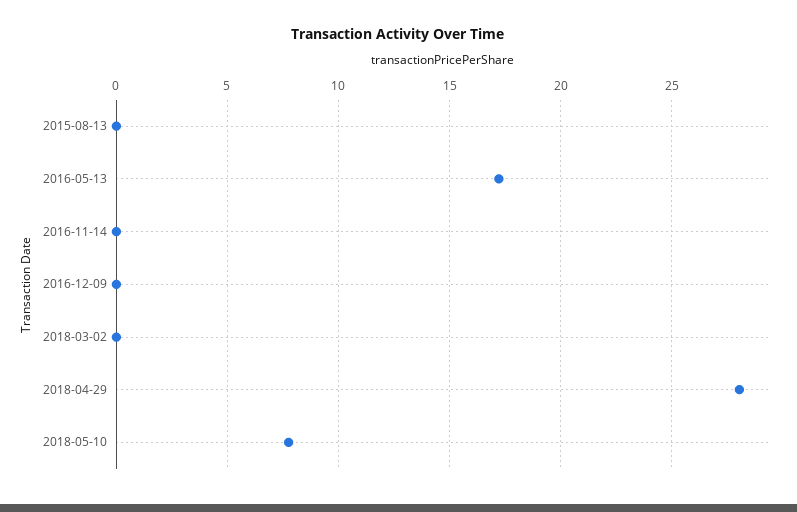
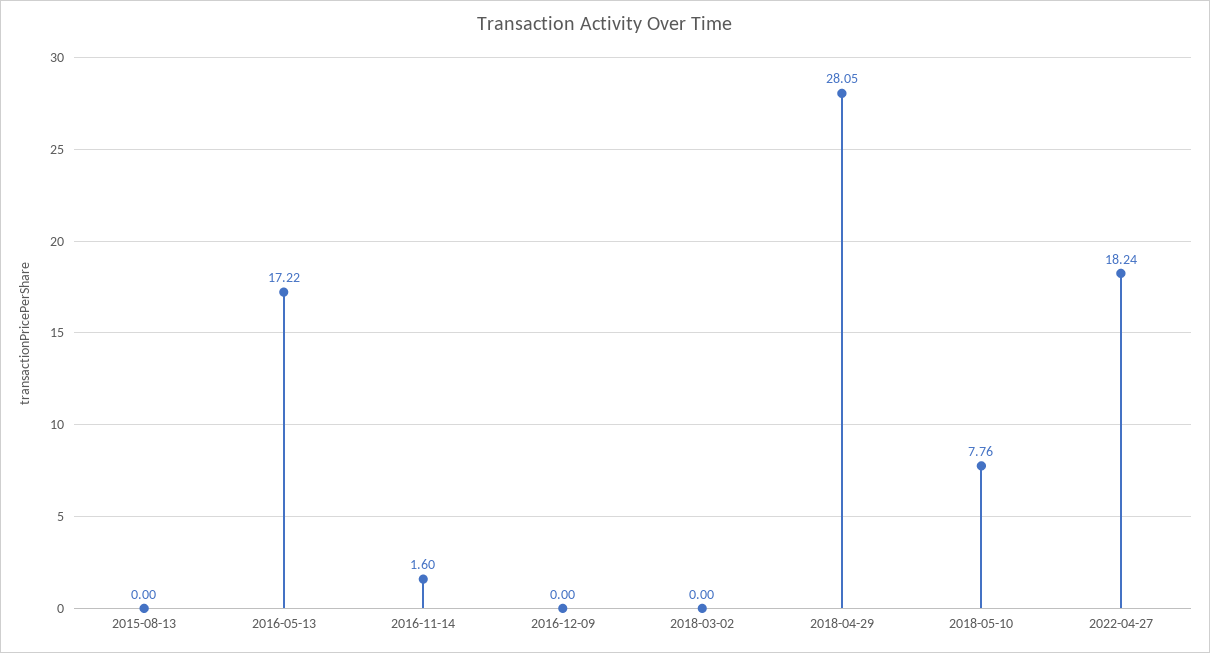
2016-11-14: 0 -> 1.6
2022-04-27: none -> 18.24

